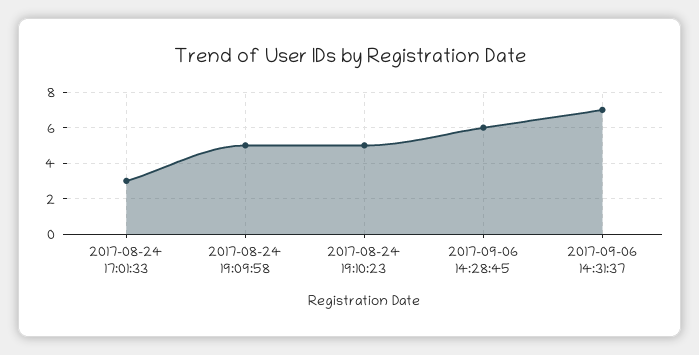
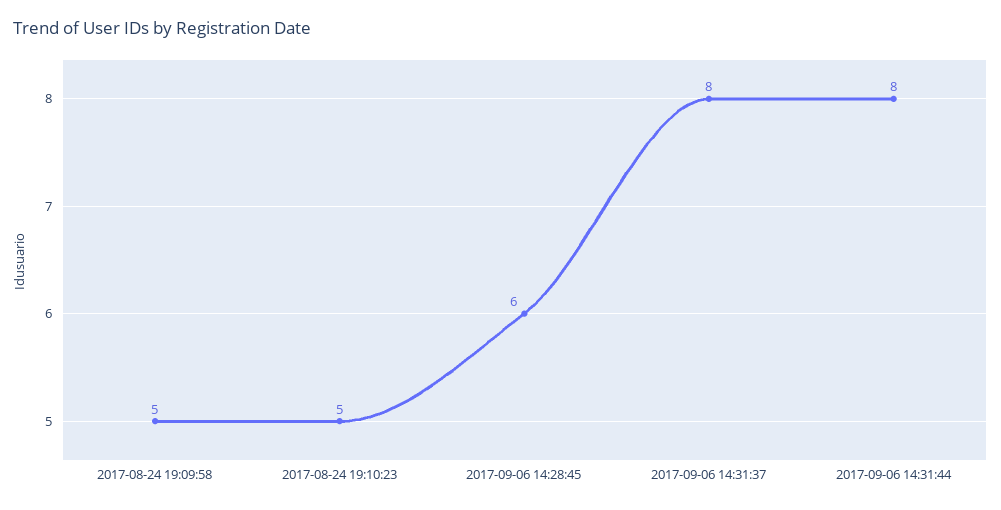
2017-08-24 17:01:33: 3 -> none
2017-09-06 14:31:37: 7 -> 8
2017-09-06 14:31:44: none -> 8

